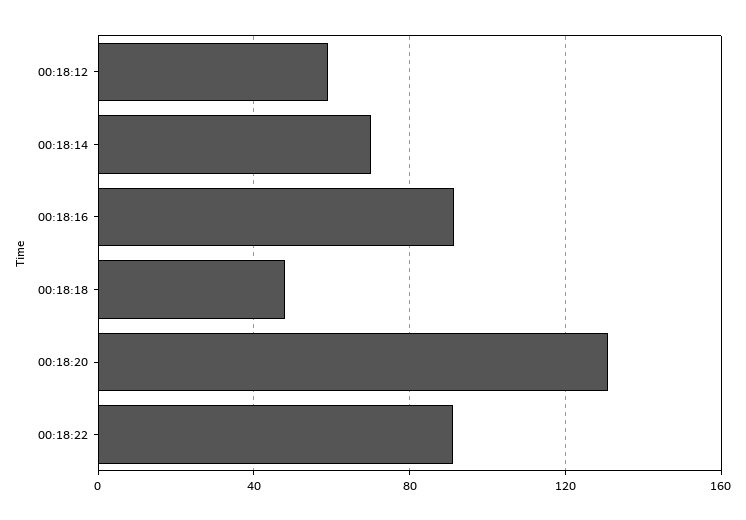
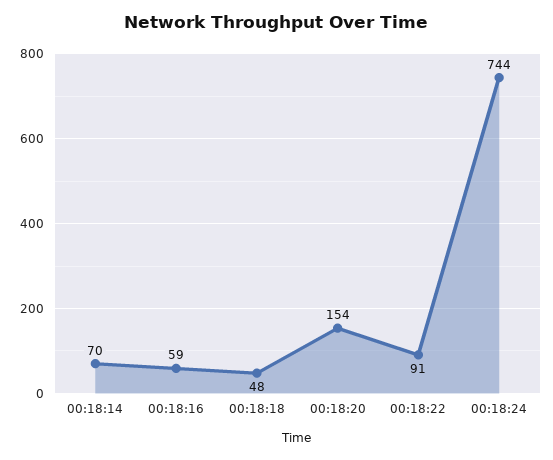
00:18:12: 60 -> none
00:18:16: 90 -> 59
00:18:20: 130 -> 154
00:18:24: none -> 744

